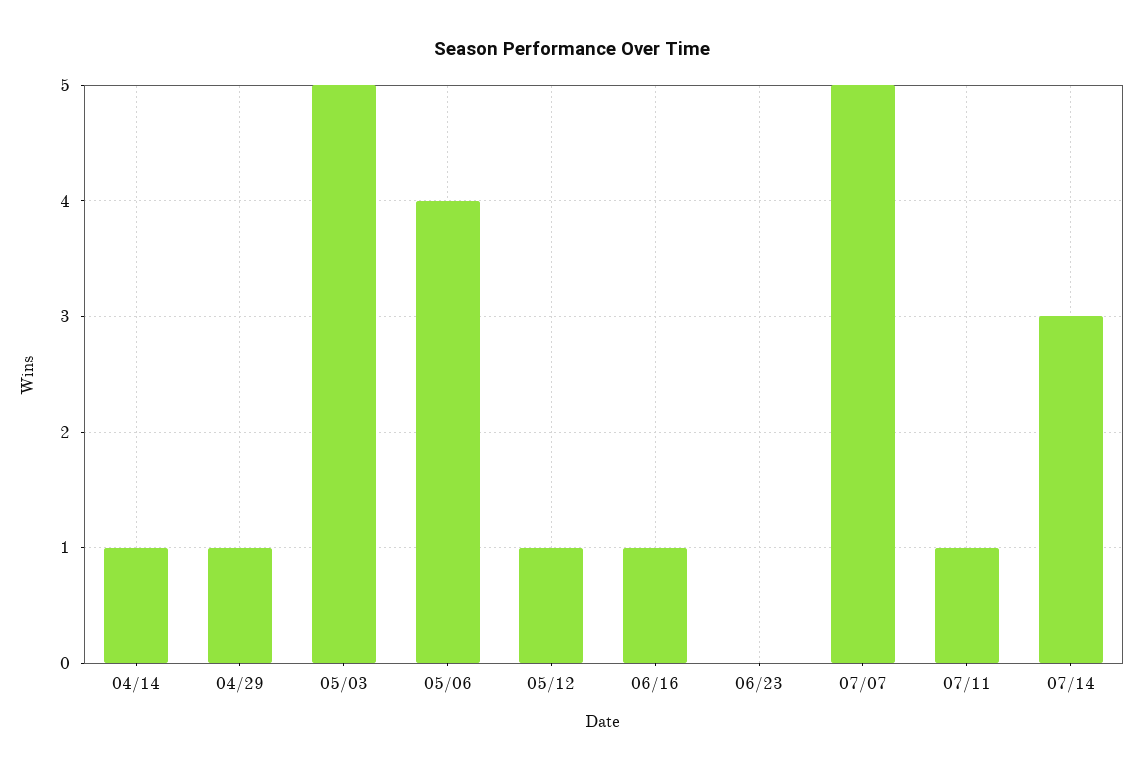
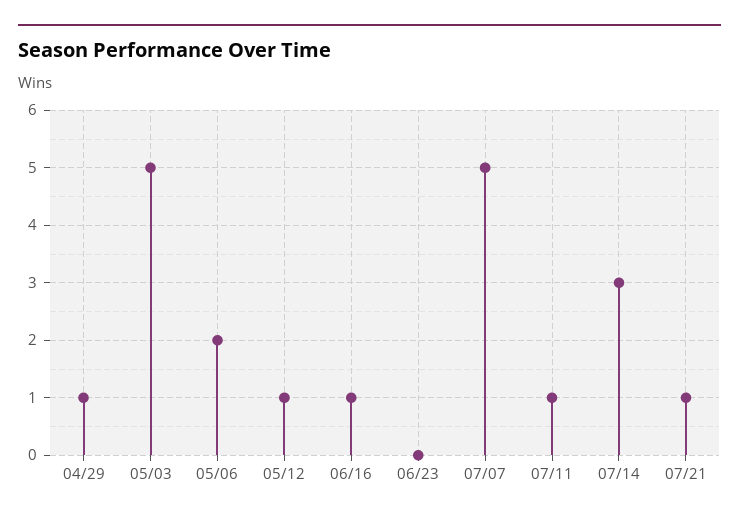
04/14: 1 -> none
05/06: 4 -> 2
07/21: none -> 1

